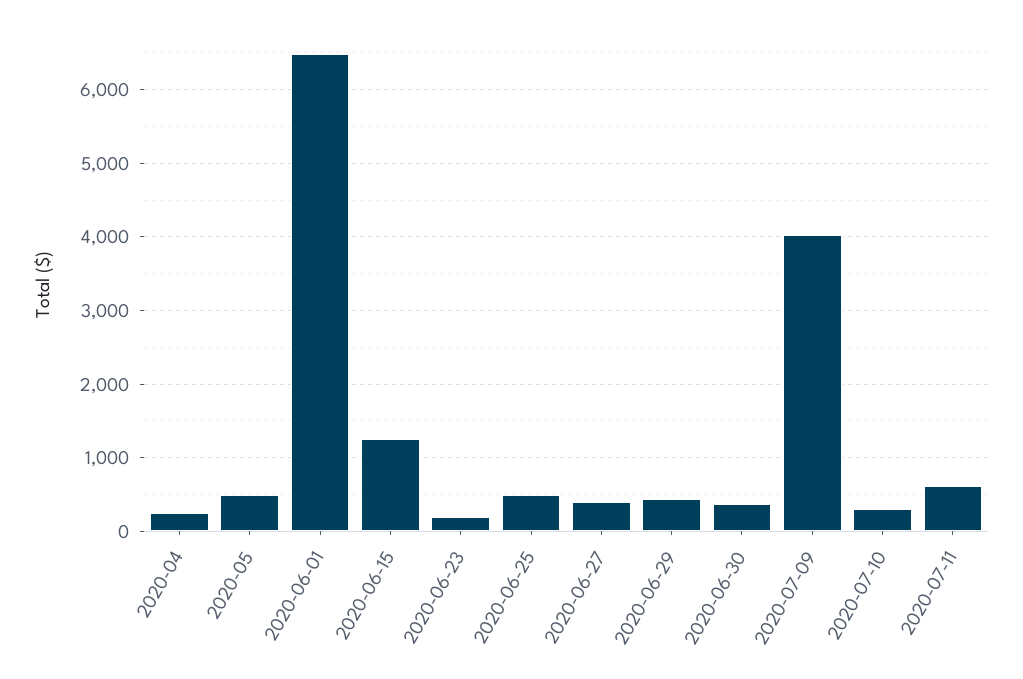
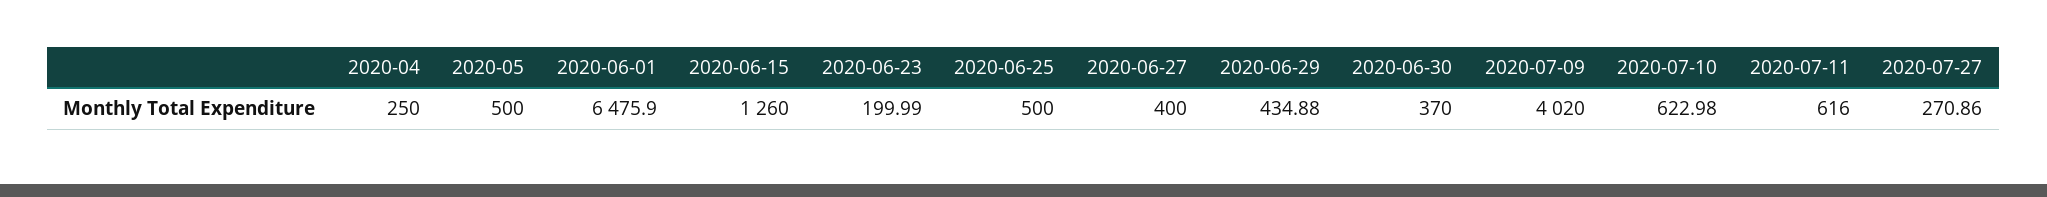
2020-07-10: 300 -> 622.98
2020-07-27: none -> 270.86

